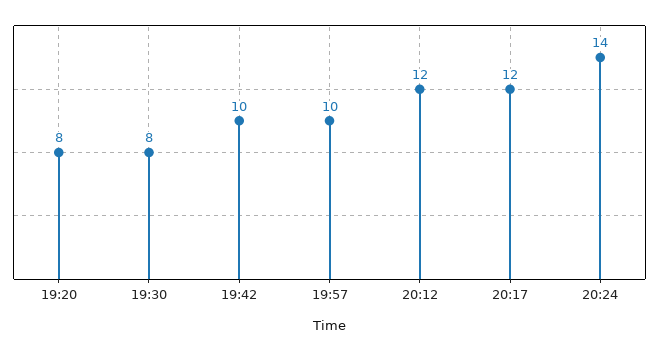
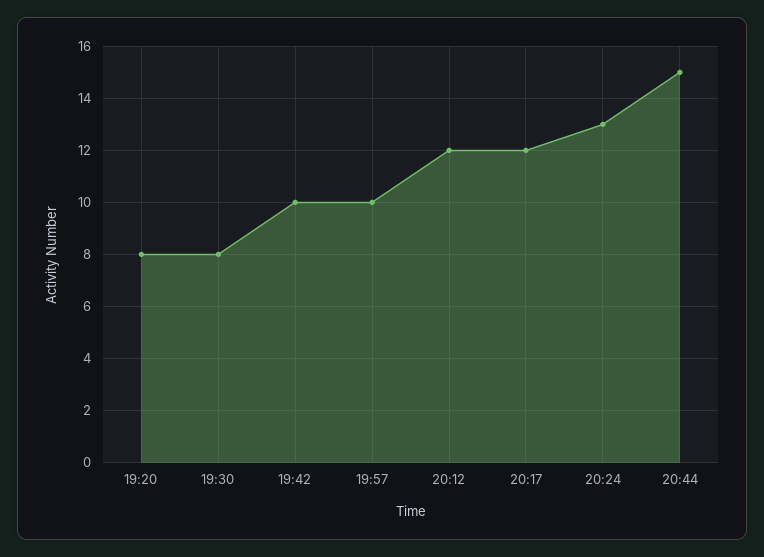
20:24: 14 -> 13
20:44: none -> 15

